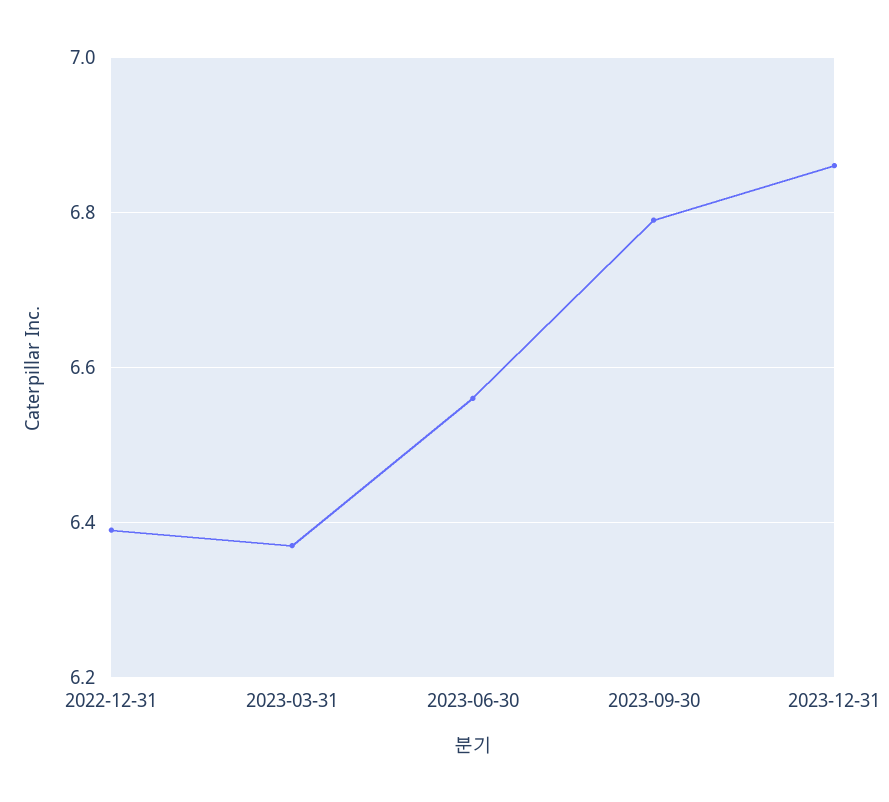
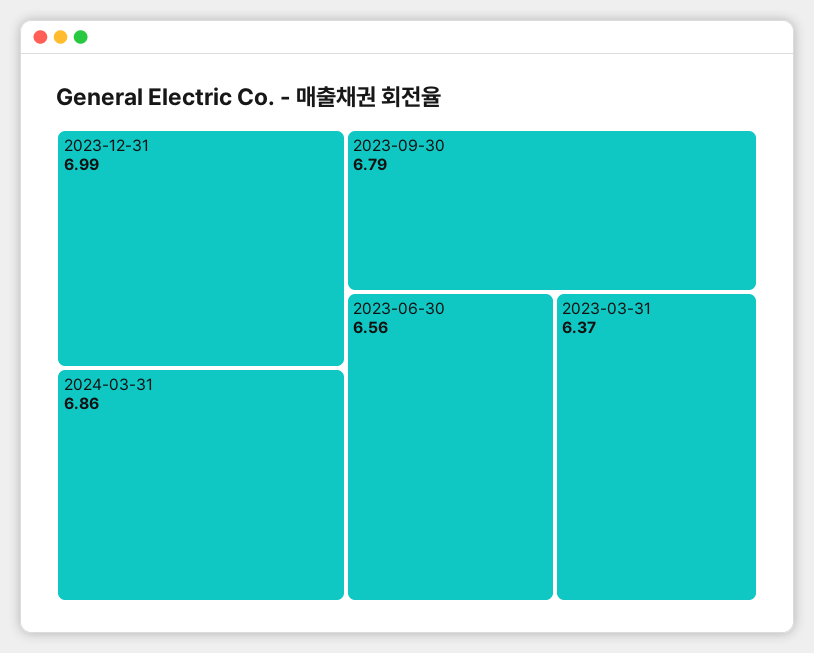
2022-12-31: 6.4 -> none
2023-12-31: 6.85 -> 6.99
2024-03-31: none -> 6.86

